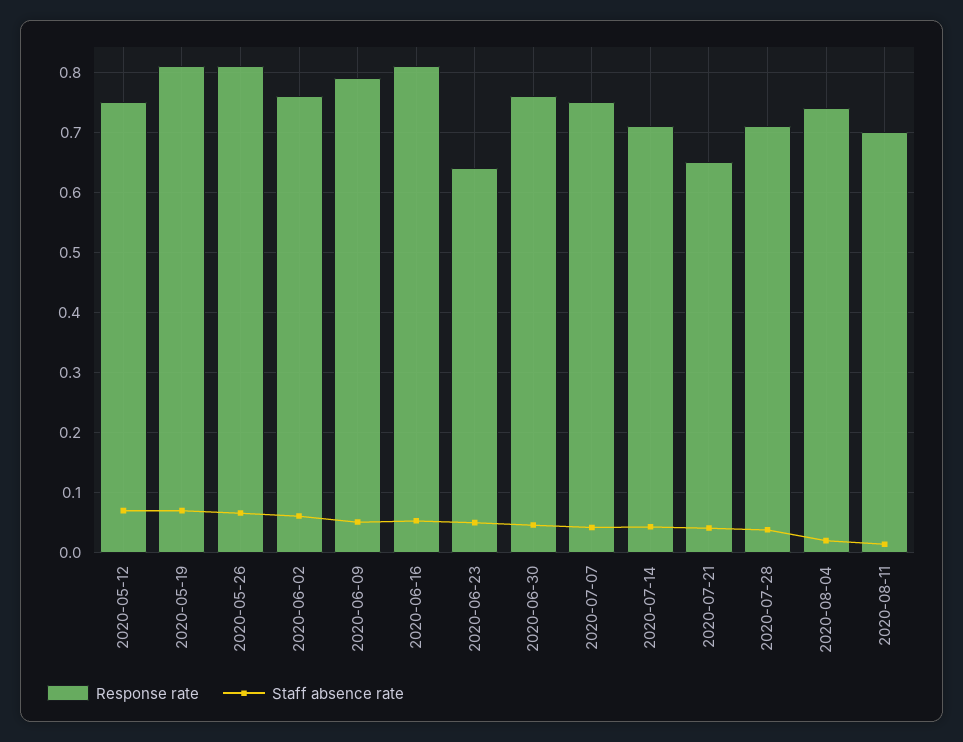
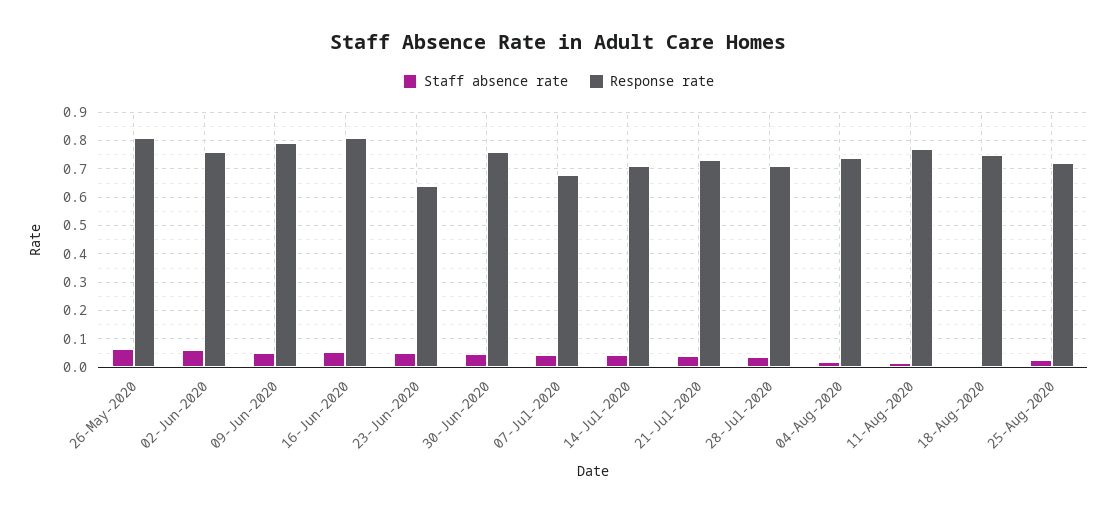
Response rate, 2020-05-12: 0.75 -> none
Staff absence rate, 2020-05-12: 0.07 -> none
Response rate, 2020-05-19: 0.81 -> none
Staff absence rate, 2020-05-19: 0.07 -> none
Response rate, 2020-07-07: 0.75 -> 0.675
Response rate, 2020-07-21: 0.65 -> 0.725
Response rate, 2020-08-11: 0.7 -> 0.775
Staff absence rate, 18-Aug-2020: none -> 0
Response rate, 18-Aug-2020: none -> 0.75
Staff absence rate, 25-Aug-2020: none -> 0.025
Response rate, 25-Aug-2020: none -> 0.725

